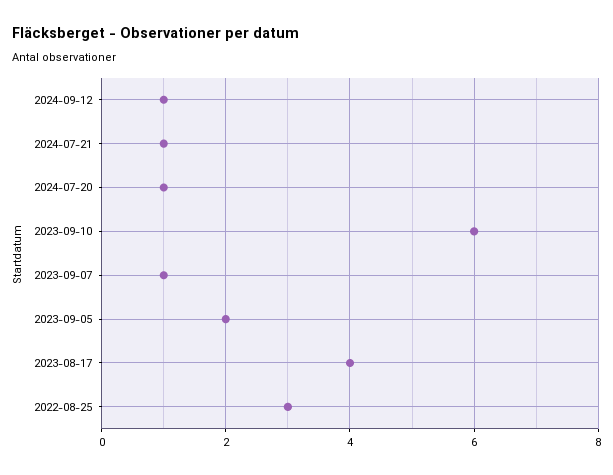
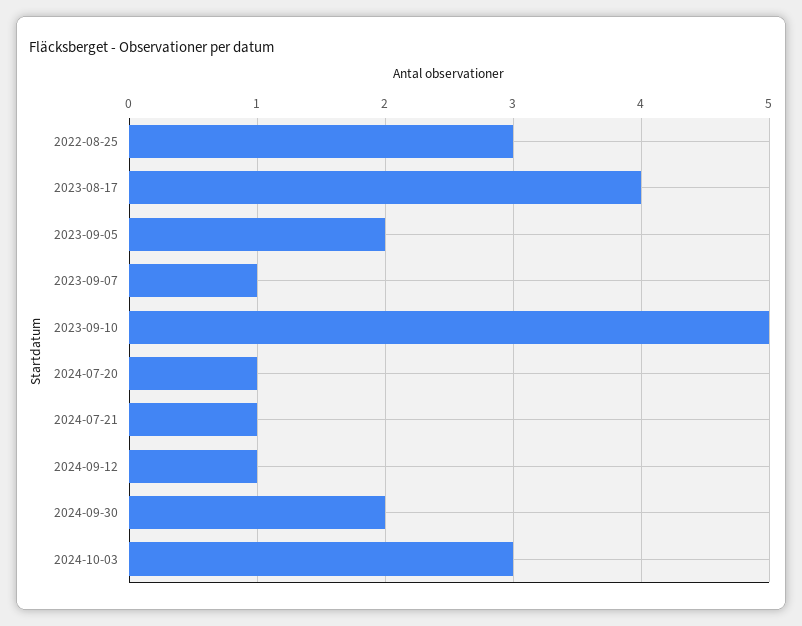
2023-09-10: 6 -> 5
2024-09-30: none -> 2
2024-10-03: none -> 3

